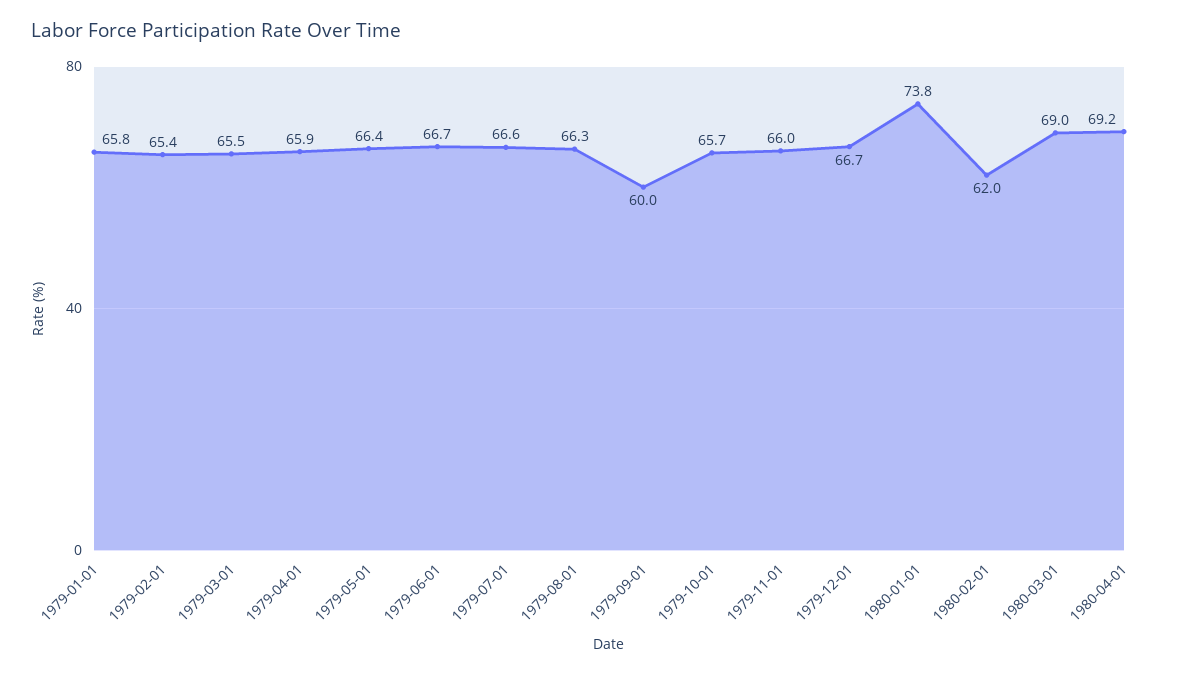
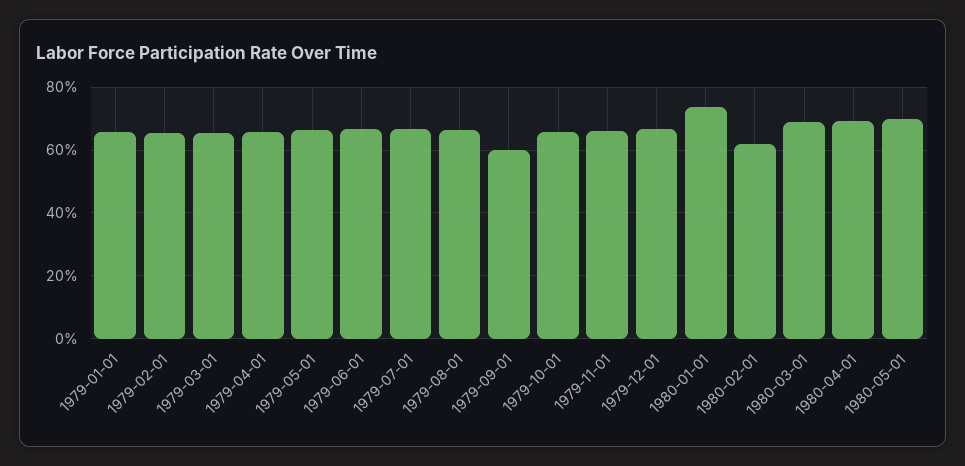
1980-05-01: none -> 70

